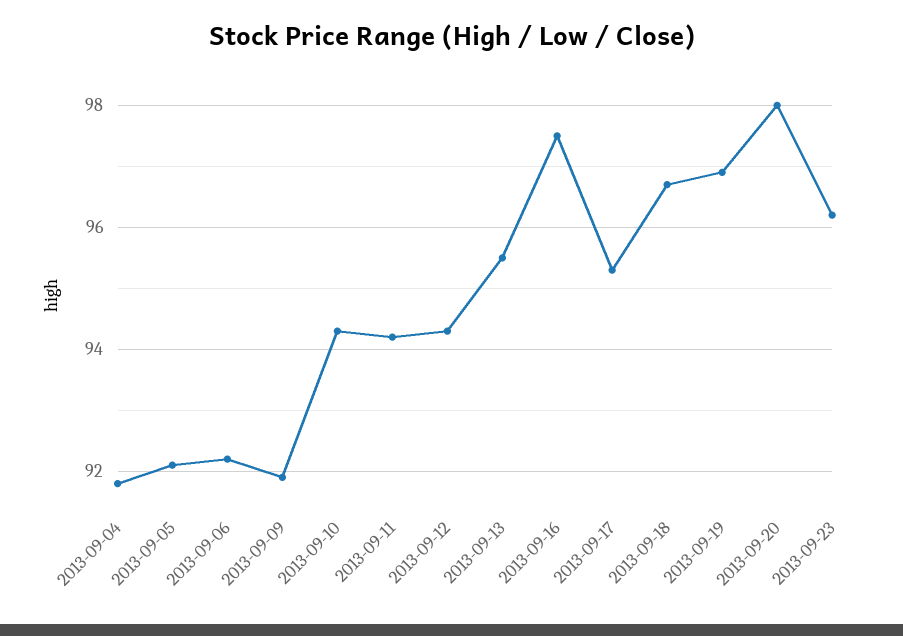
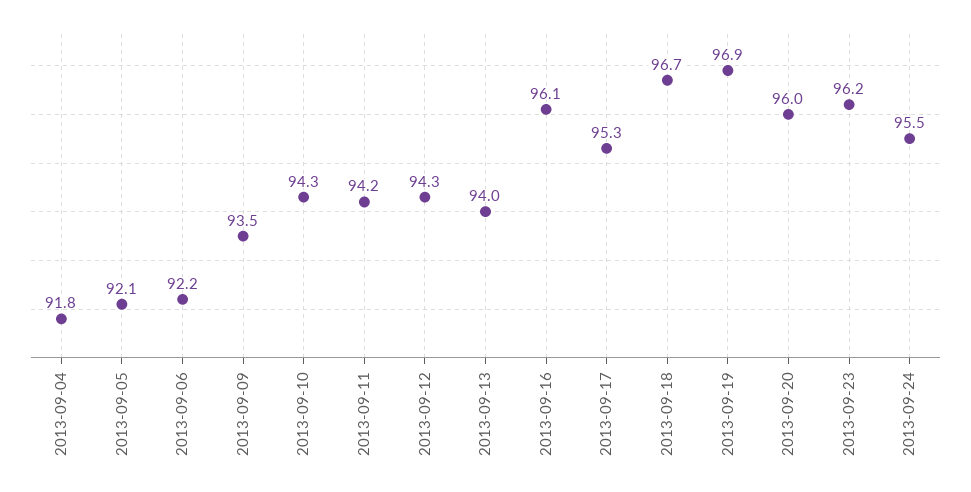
2013-09-09: 92 -> 93.5
2013-09-13: 95.5 -> 94
2013-09-16: 97.5 -> 96.1
2013-09-20: 98 -> 96
2013-09-24: none -> 95.5

